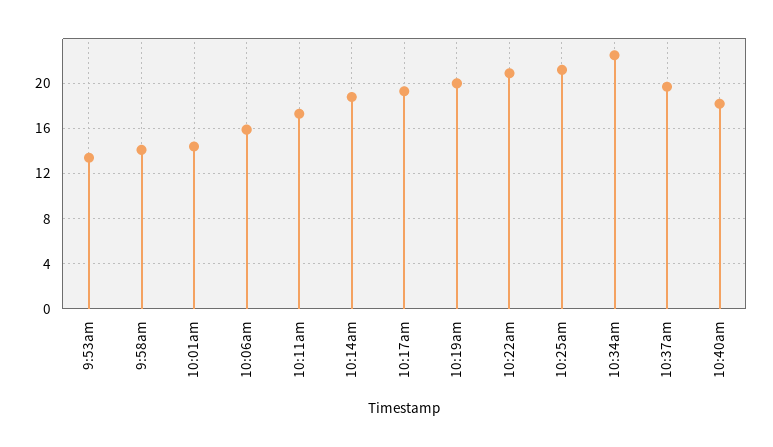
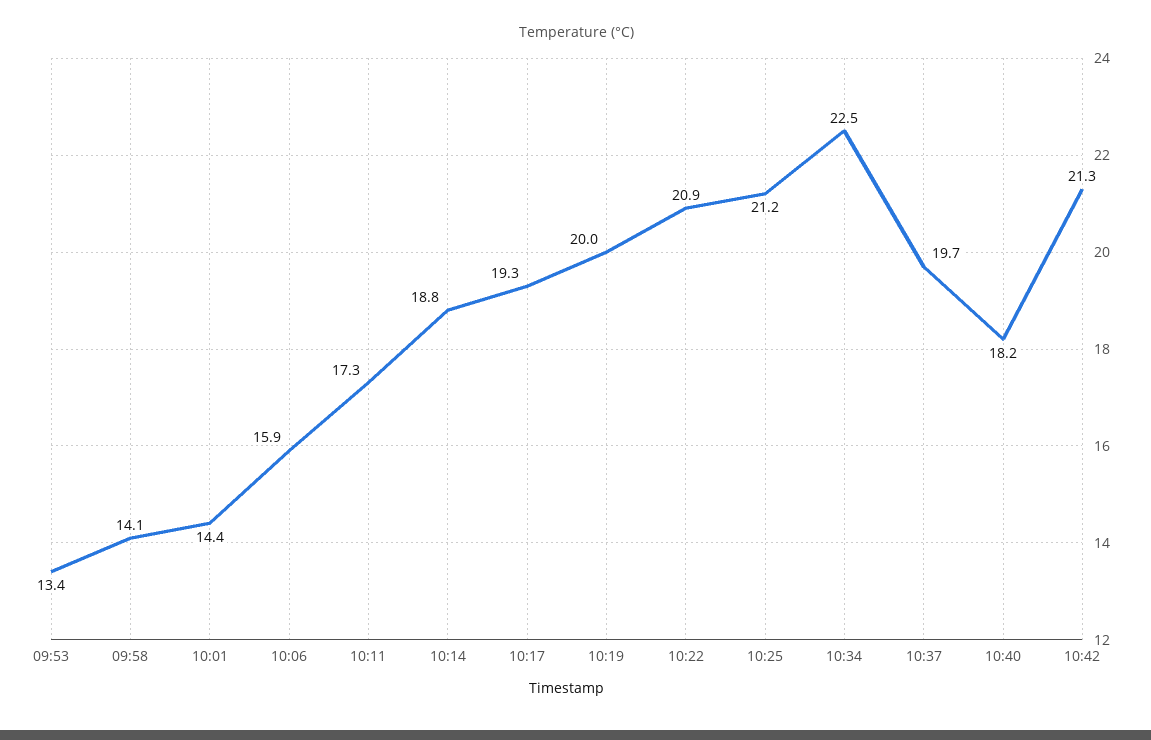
10:42: none -> 21.3

